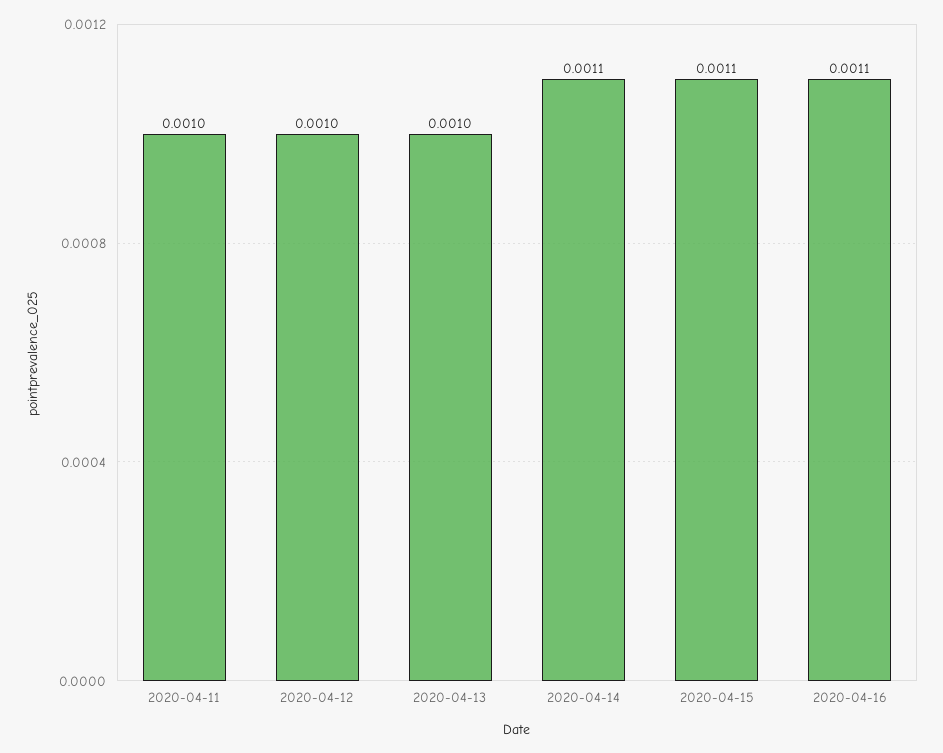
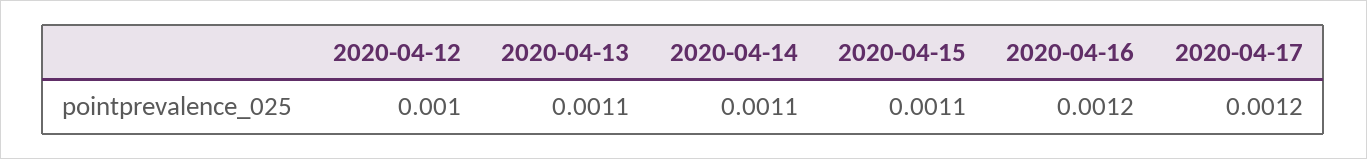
2020-04-11: 0.001 -> none
2020-04-13: 0.001 -> 0.0011
2020-04-16: 0.0011 -> 0.0012
2020-04-17: none -> 0.0012

